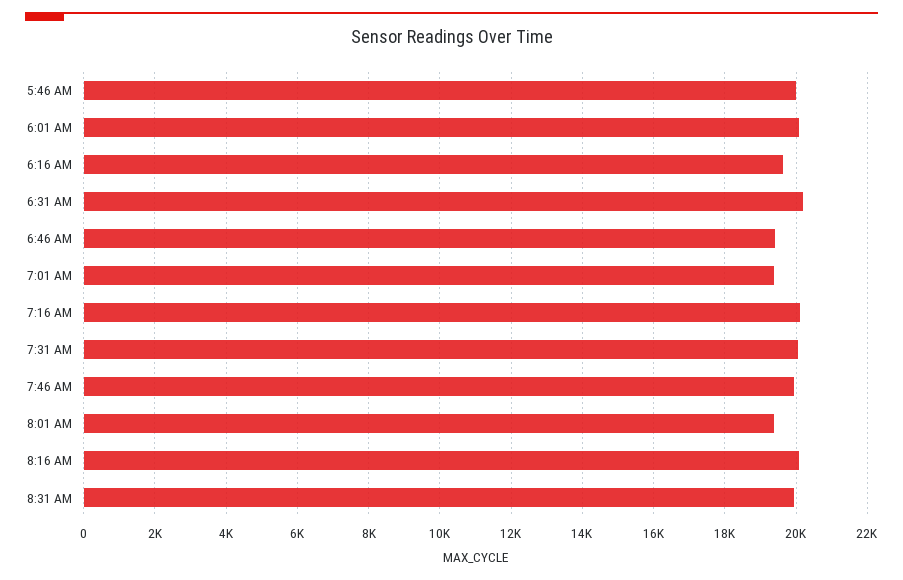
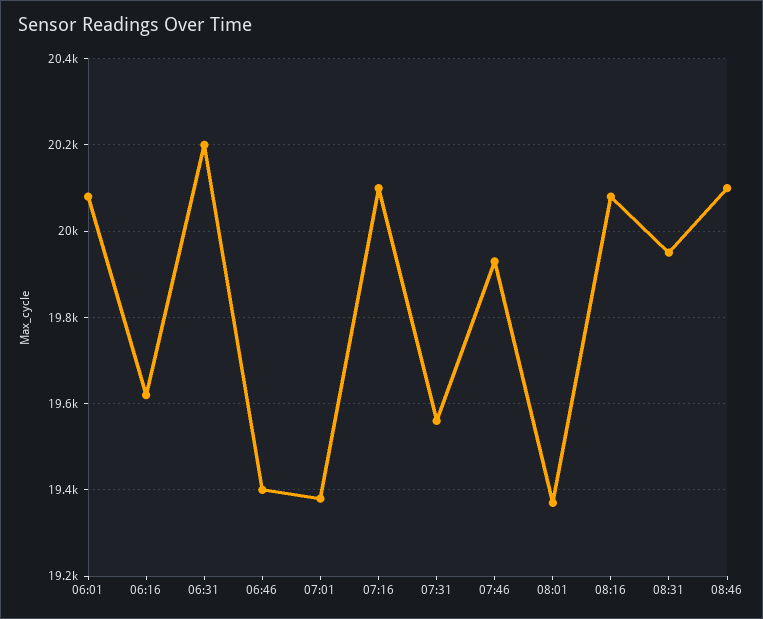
5:46 AM: 20000 -> none
7:31 AM: 20000 -> 19560
08:46: none -> 20100

